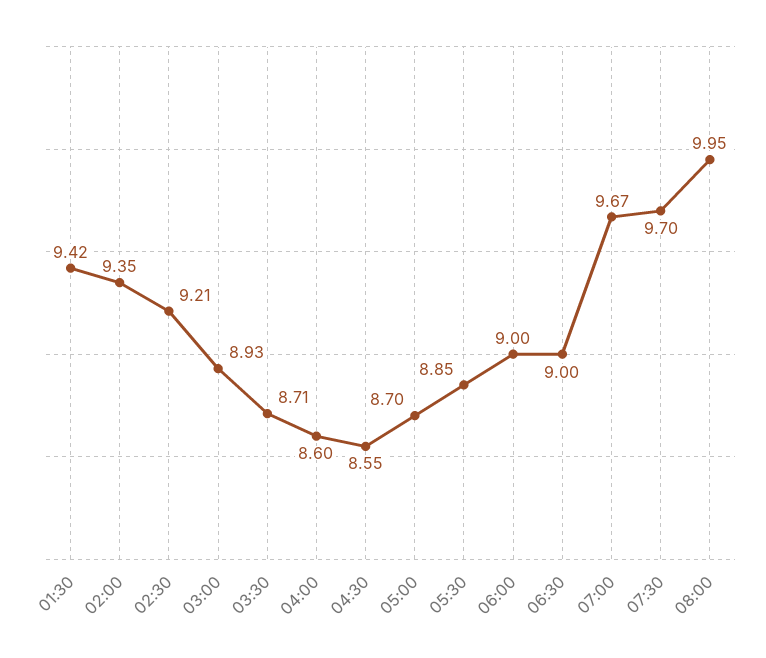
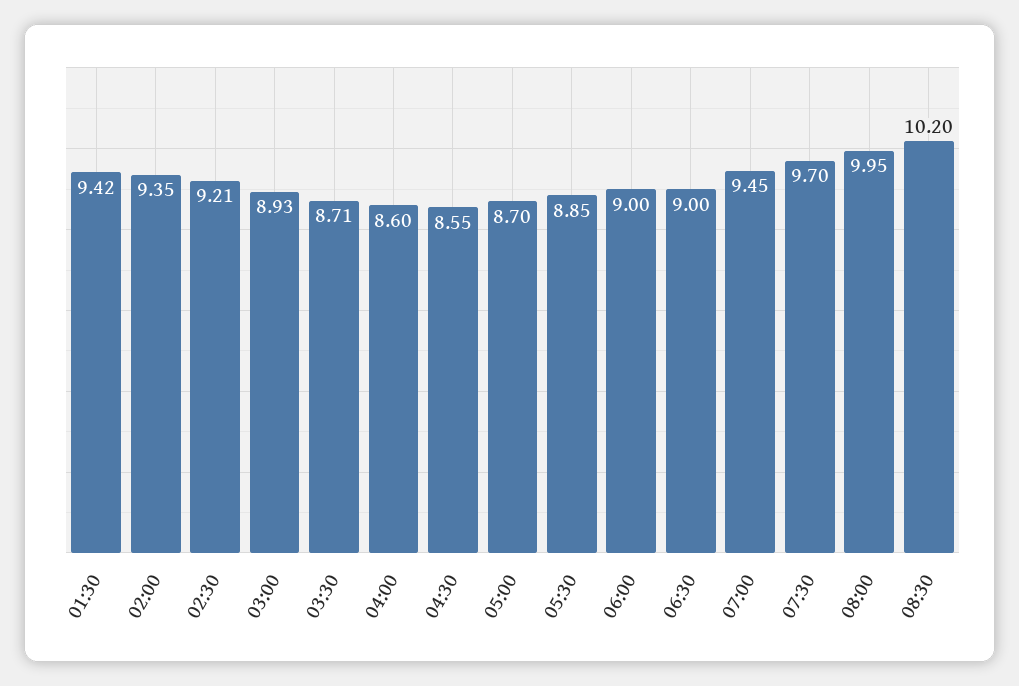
07:00: 9.67 -> 9.45
08:30: none -> 10.2

